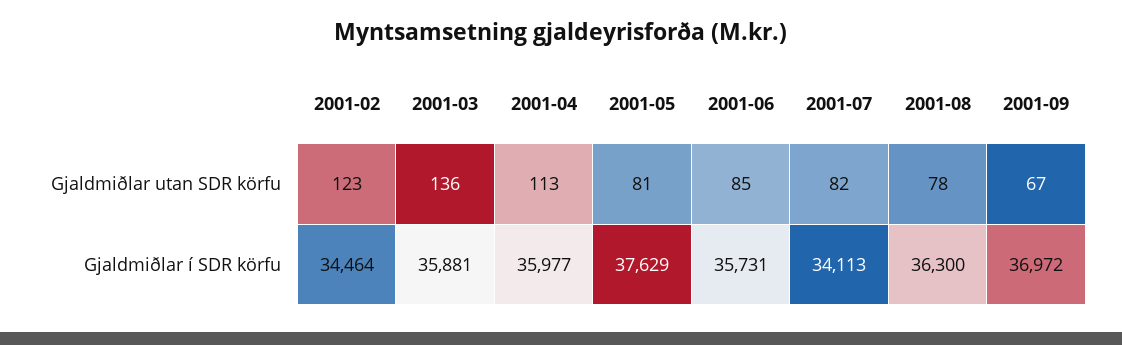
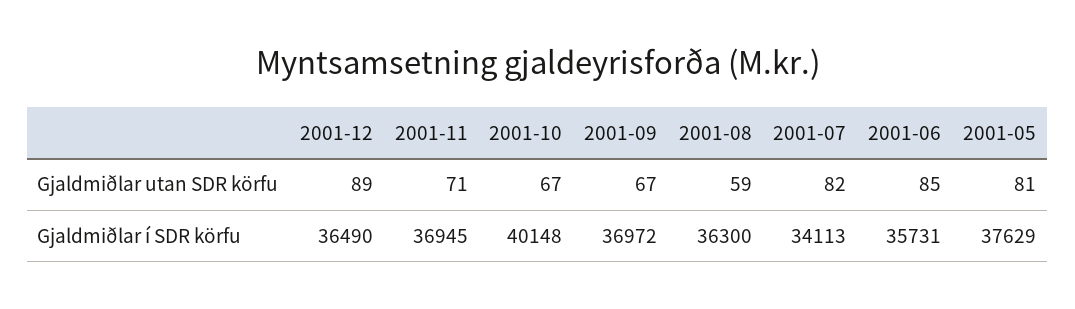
2001-02, Gjaldmiðlar utan SDR körfu: 123 -> none
2001-03, Gjaldmiðlar utan SDR körfu: 136 -> none
2001-04, Gjaldmiðlar utan SDR körfu: 113 -> none
2001-08, Gjaldmiðlar utan SDR körfu: 78 -> 59
2001-02, Gjaldmiðlar í SDR körfu: 34464 -> none
2001-03, Gjaldmiðlar í SDR körfu: 35881 -> none
2001-04, Gjaldmiðlar í SDR körfu: 35977 -> none
2001-12, Gjaldmiðlar utan SDR körfu: none -> 89
2001-11, Gjaldmiðlar utan SDR körfu: none -> 71
2001-10, Gjaldmiðlar utan SDR körfu: none -> 67
2001-12, Gjaldmiðlar í SDR körfu: none -> 36490
2001-11, Gjaldmiðlar í SDR körfu: none -> 36945
2001-10, Gjaldmiðlar í SDR körfu: none -> 40148

